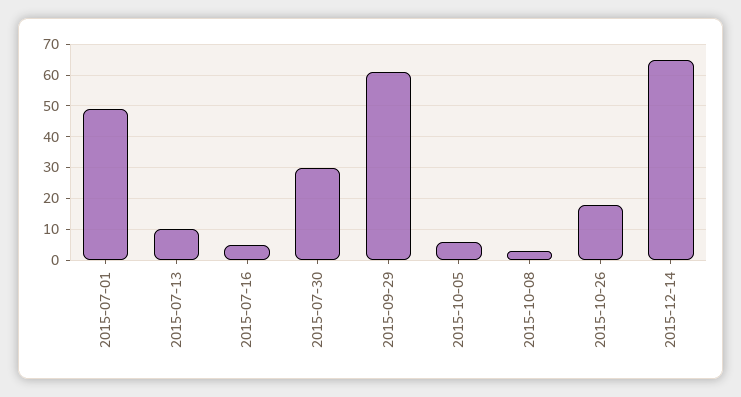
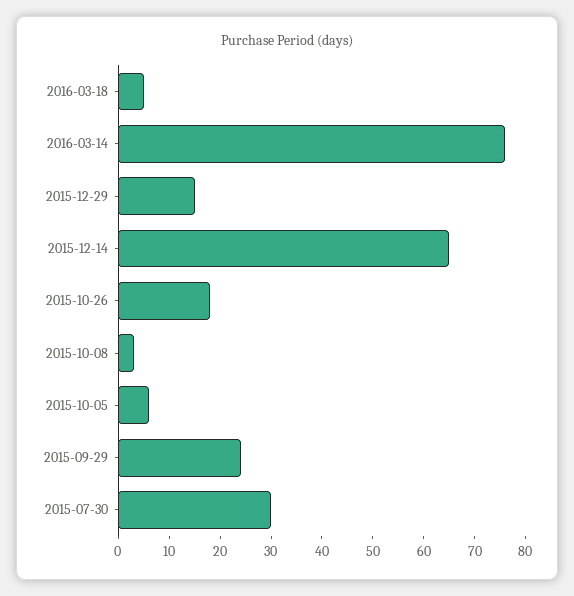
2015-07-01: 50 -> none
2015-07-13: 10 -> none
2015-07-16: 5 -> none
2015-09-29: 60 -> 25
2016-03-18: none -> 5
2016-03-14: none -> 75
2015-12-29: none -> 15

